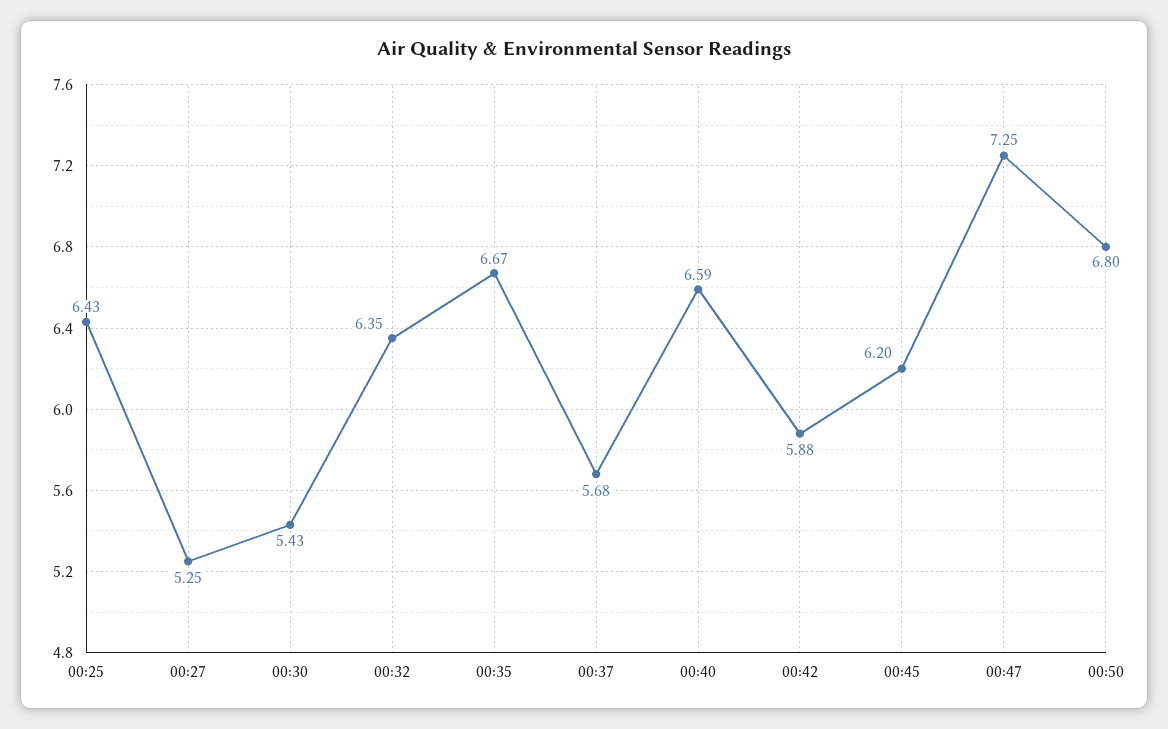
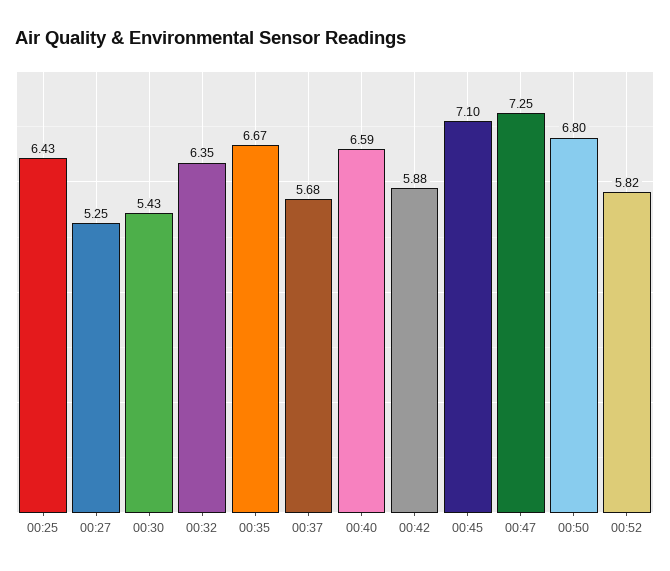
00:45: 6.2 -> 7.1
00:52: none -> 5.82

